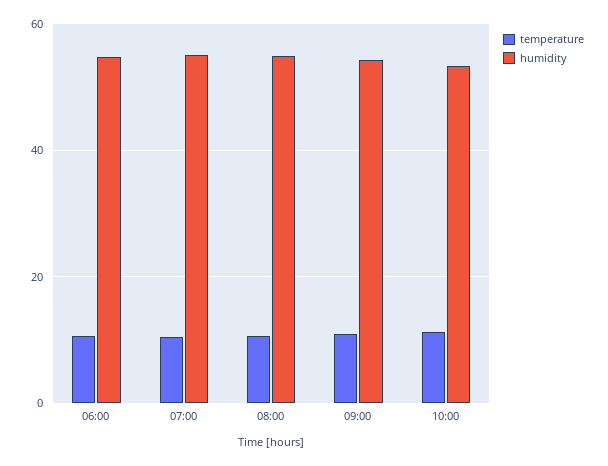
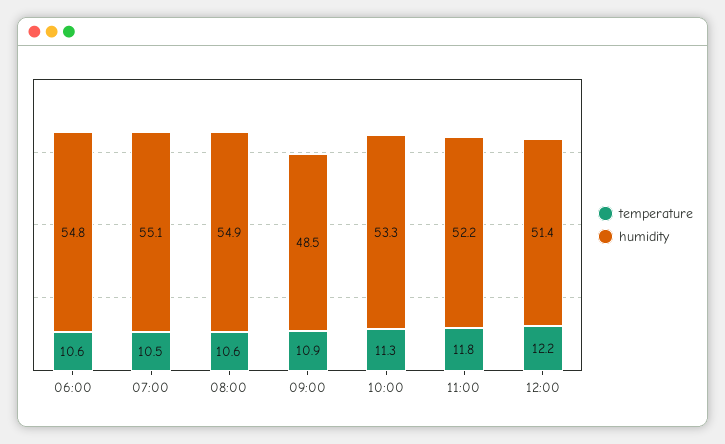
humidity, 09:00: 54 -> 48.5
temperature, 11:00: none -> 11.8
humidity, 11:00: none -> 52.2
temperature, 12:00: none -> 12.2
humidity, 12:00: none -> 51.4

